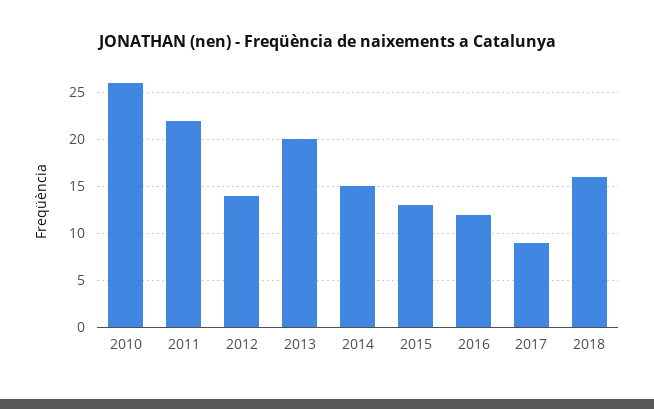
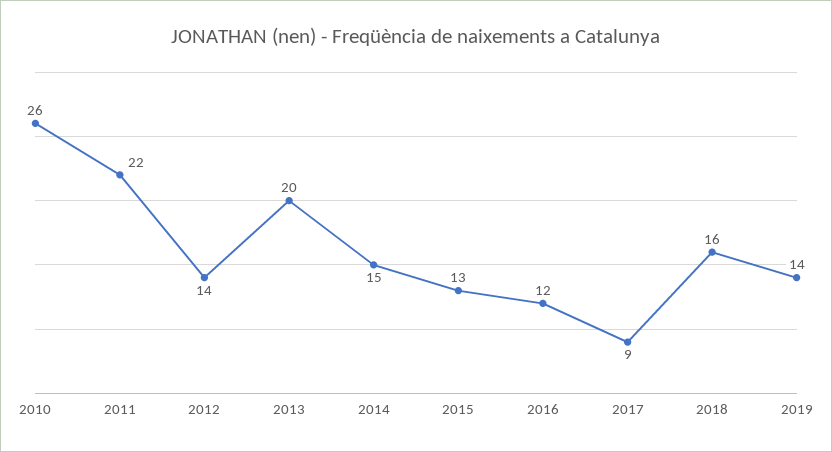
2019: none -> 14

